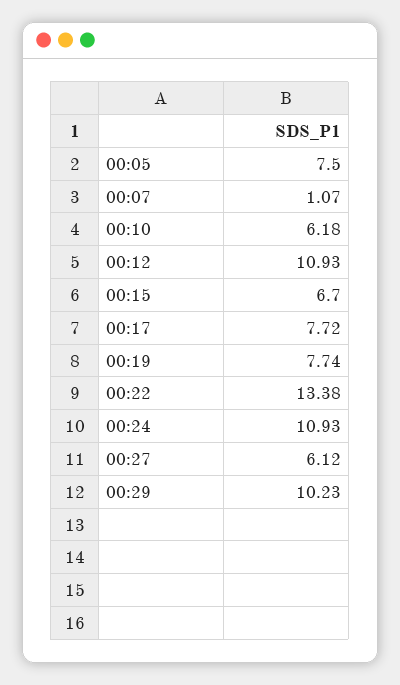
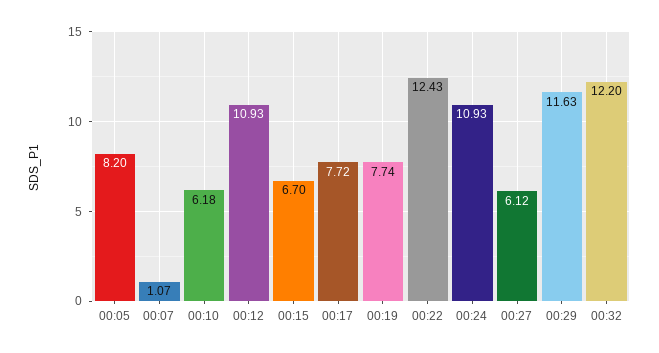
00:05: 7.5 -> 8.2
00:22: 13.38 -> 12.43
00:29: 10.23 -> 11.63
00:32: none -> 12.2

